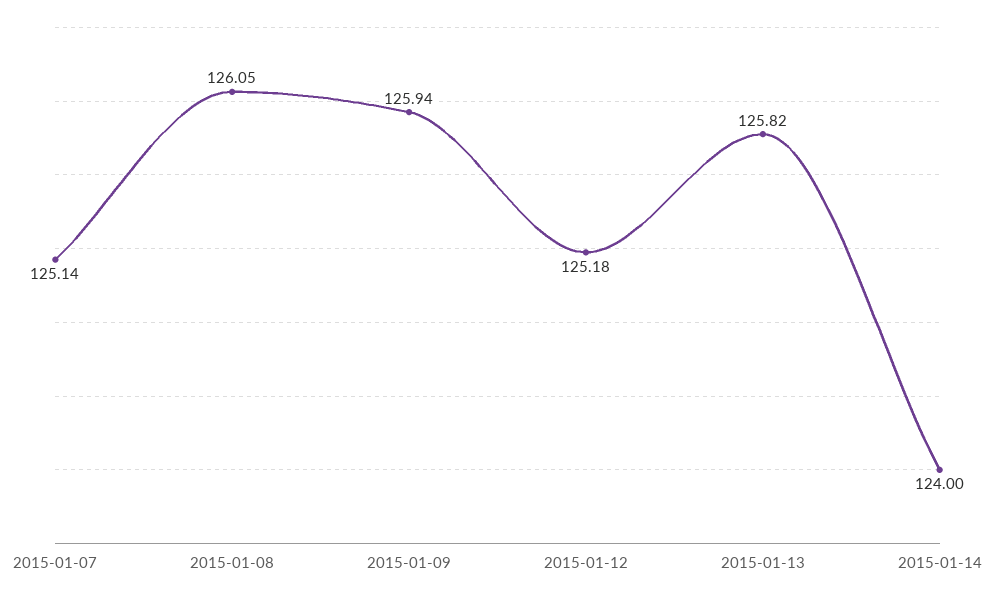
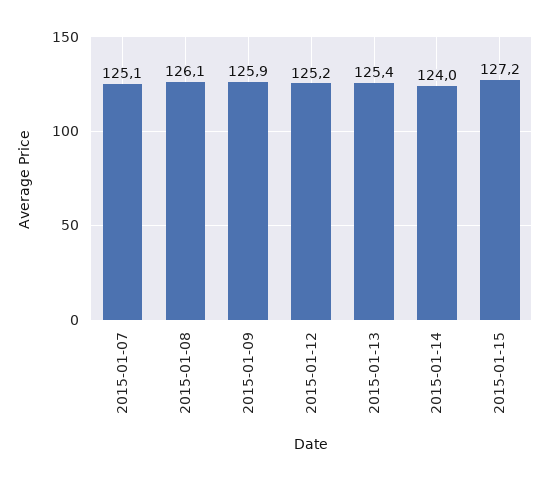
2015-01-13: 125.82 -> 125.4
2015-01-15: none -> 127.2

